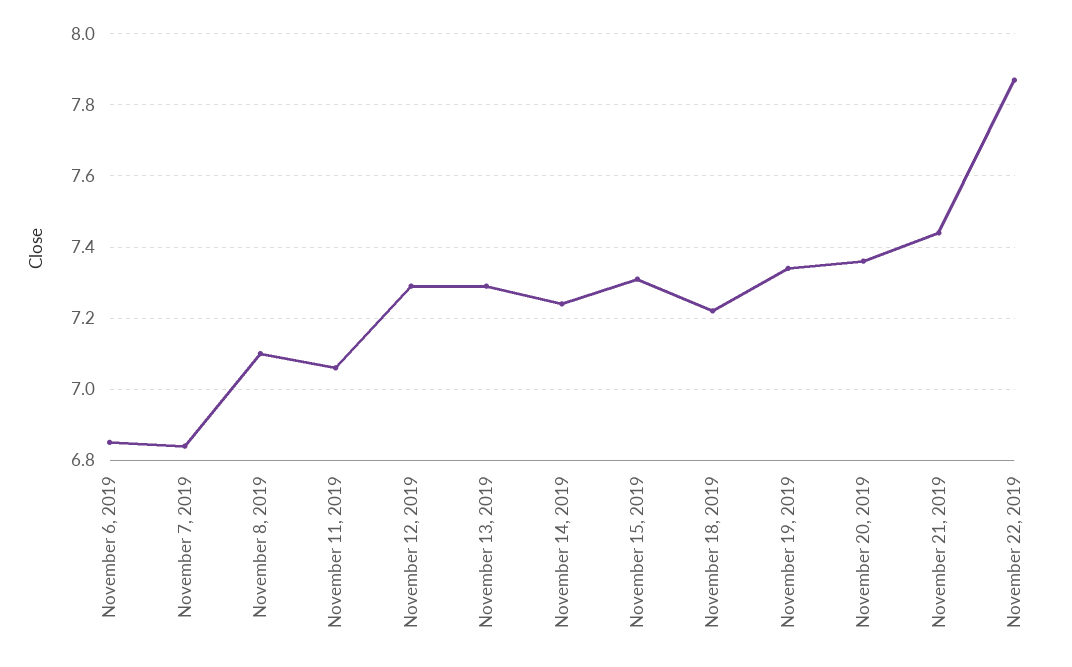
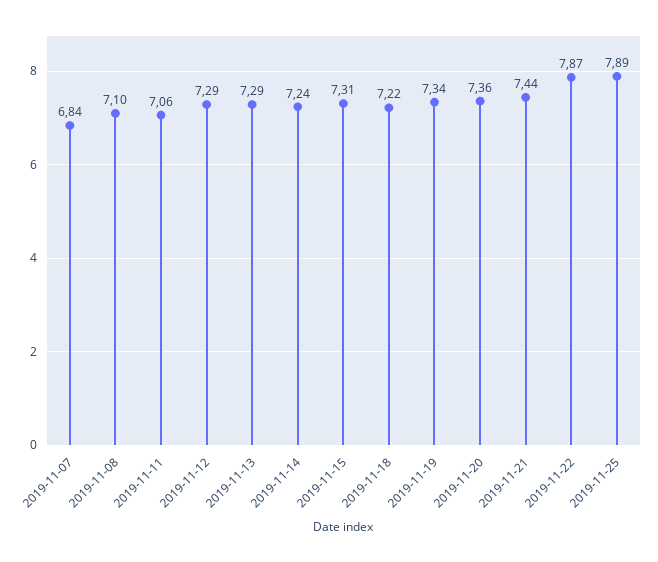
November 6, 2019: 6.85 -> none
2019-11-25: none -> 7.89

